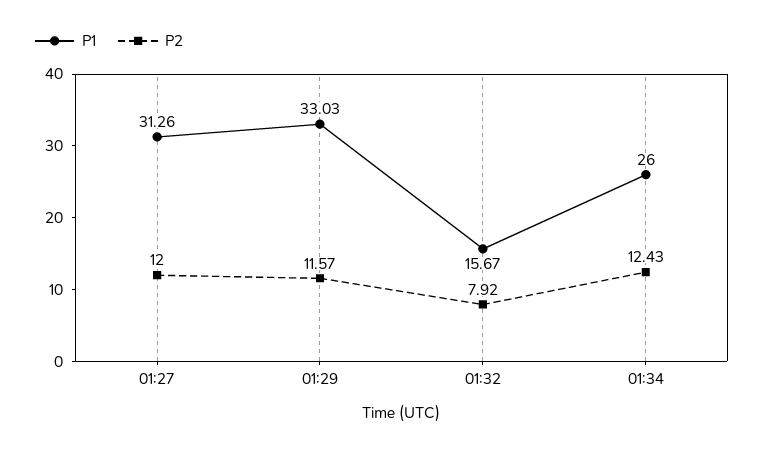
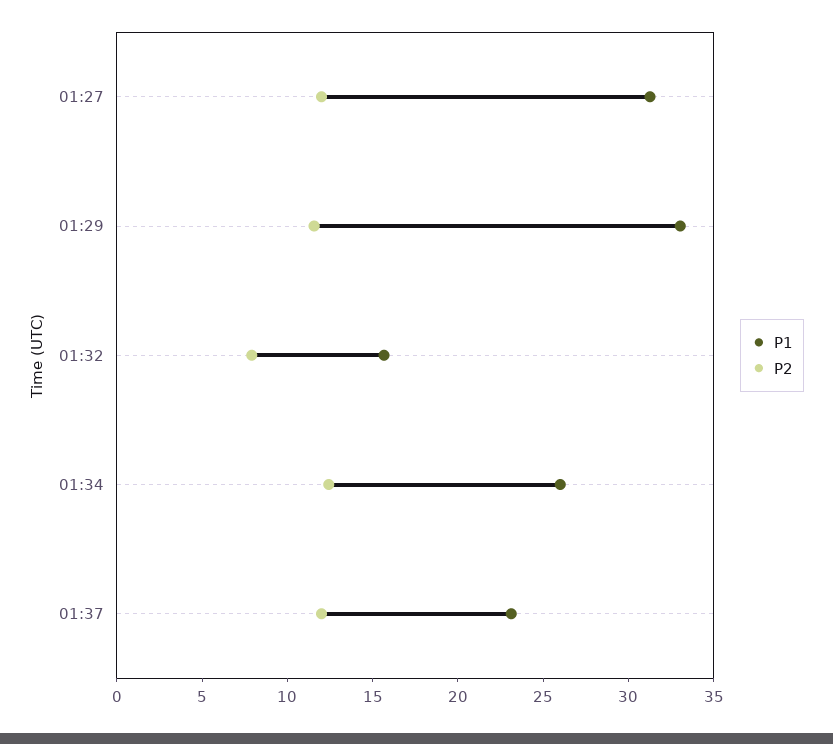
P1, 01:37: none -> 23
P2, 01:37: none -> 12

